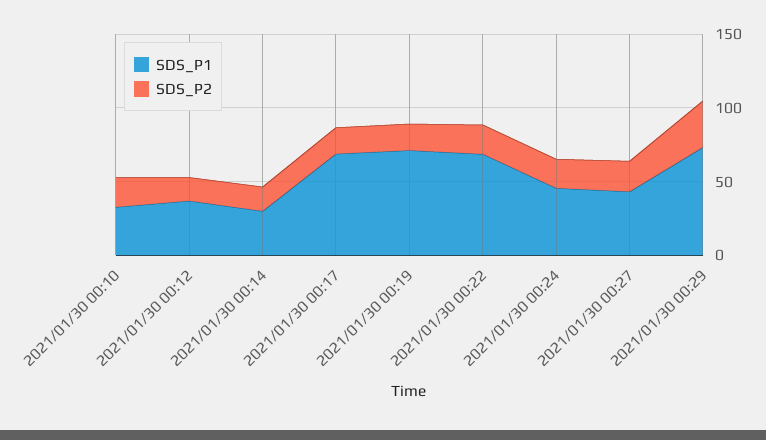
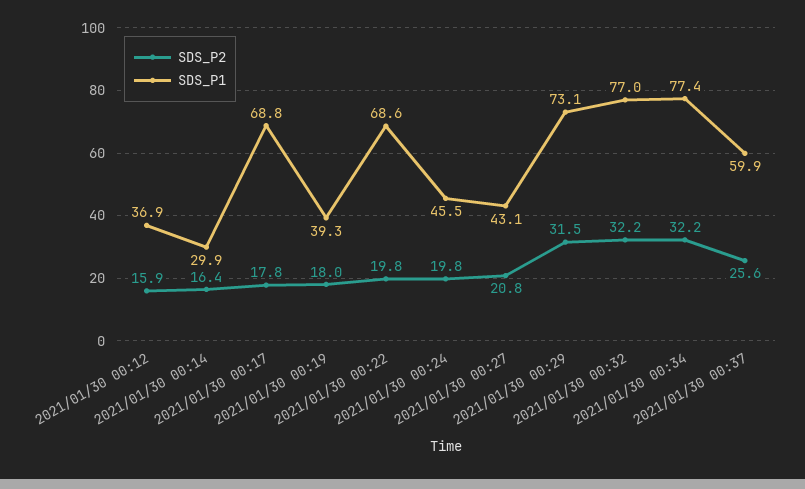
SDS_P1, 2021/01/30 00:10: 30 -> none
SDS_P2, 2021/01/30 00:10: 20 -> none
SDS_P1, 2021/01/30 00:19: 70 -> 39.3
SDS_P2, 2021/01/30 00:32: none -> 32.2
SDS_P1, 2021/01/30 00:32: none -> 77
SDS_P2, 2021/01/30 00:34: none -> 32.2
SDS_P1, 2021/01/30 00:34: none -> 77.4
SDS_P2, 2021/01/30 00:37: none -> 25.6
SDS_P1, 2021/01/30 00:37: none -> 59.9

